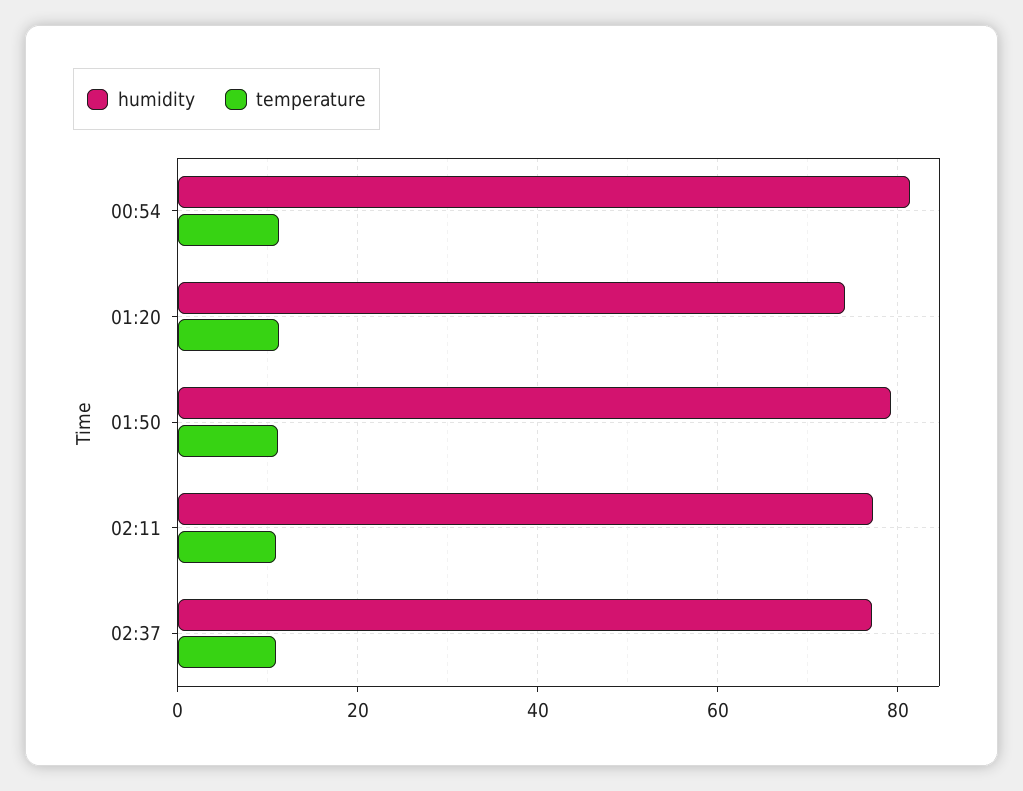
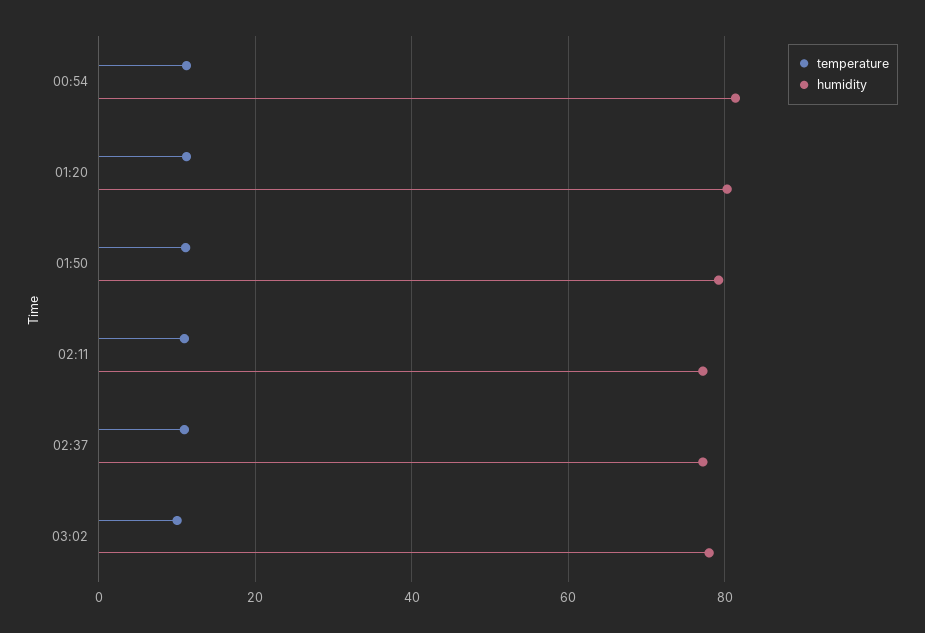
humidity, 01:20: 74 -> 80
temperature, 03:02: none -> 10
humidity, 03:02: none -> 78

